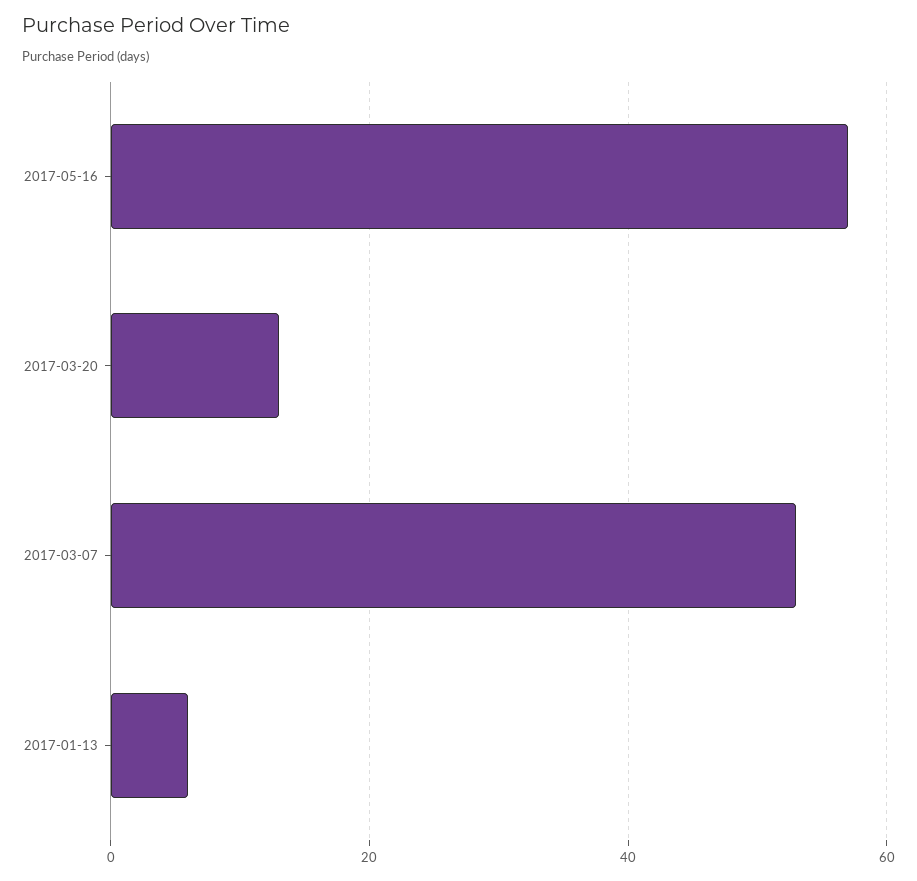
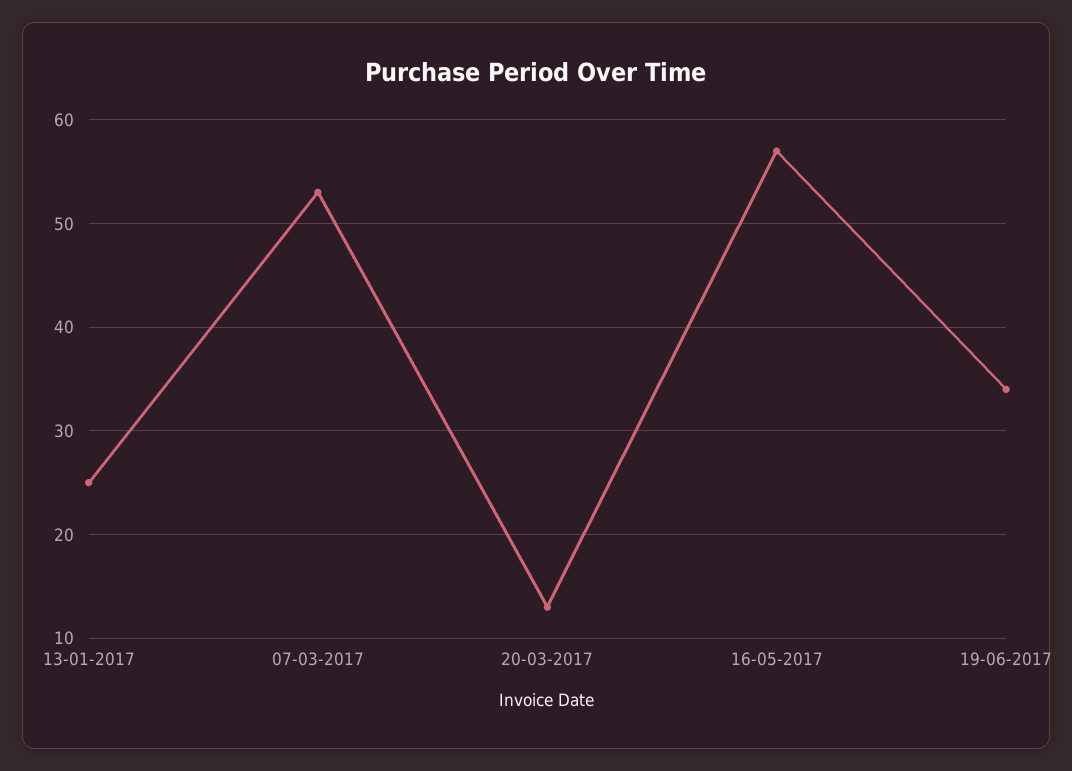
2017-01-13: 5 -> 25
19-06-2017: none -> 34

